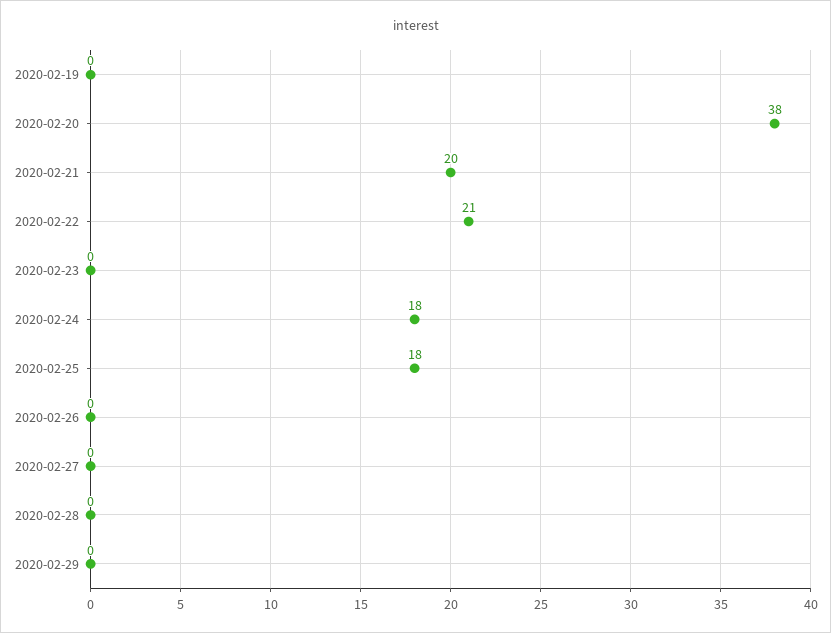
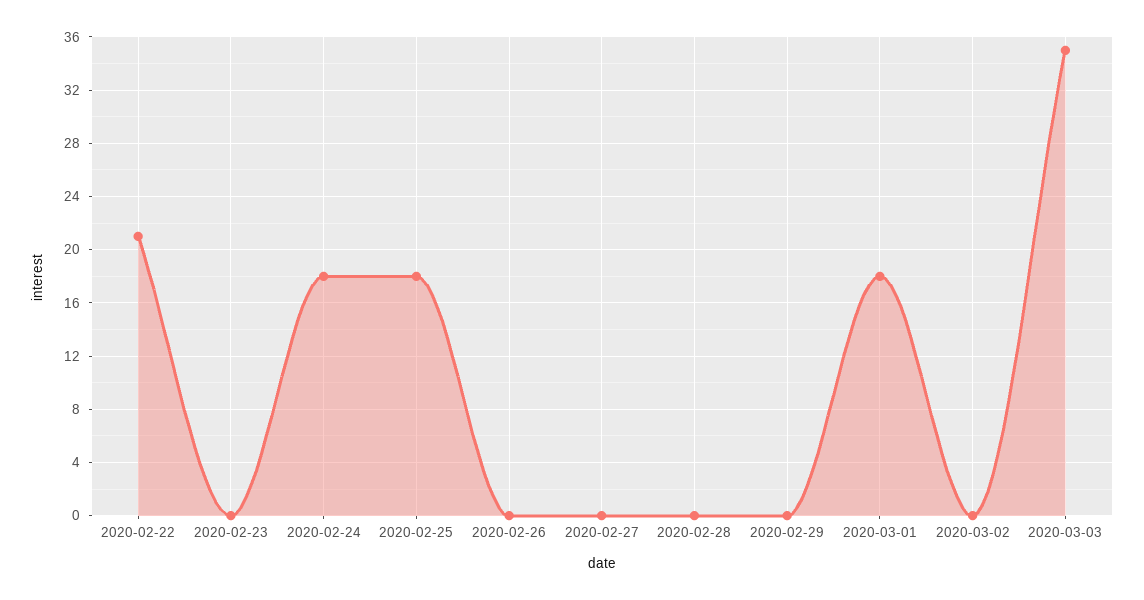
2020-02-19: 0 -> none
2020-02-20: 38 -> none
2020-02-21: 20 -> none
2020-03-01: none -> 18
2020-03-02: none -> 0
2020-03-03: none -> 35

